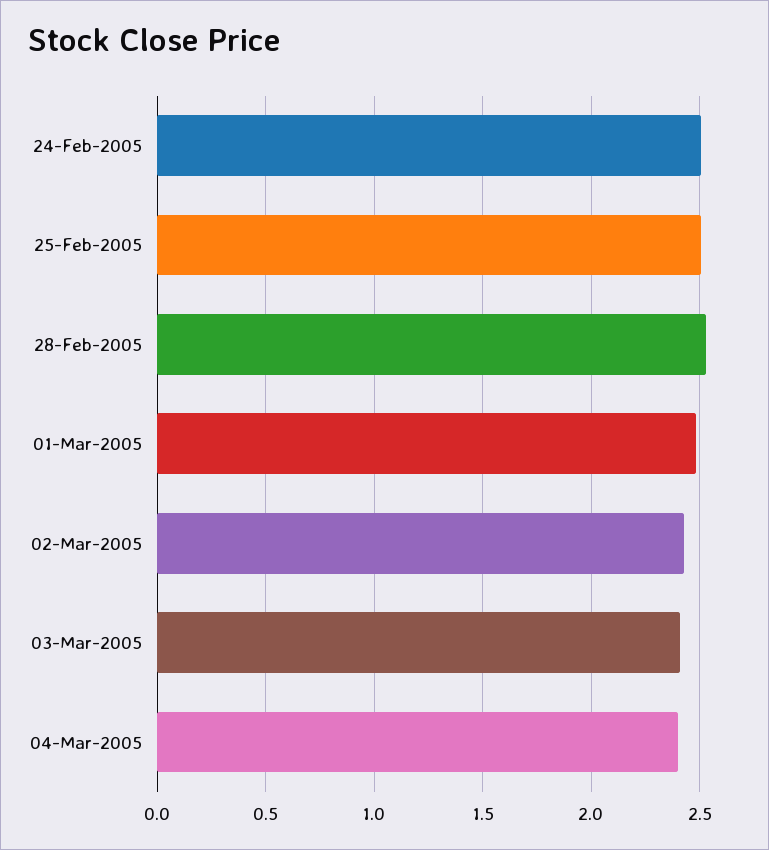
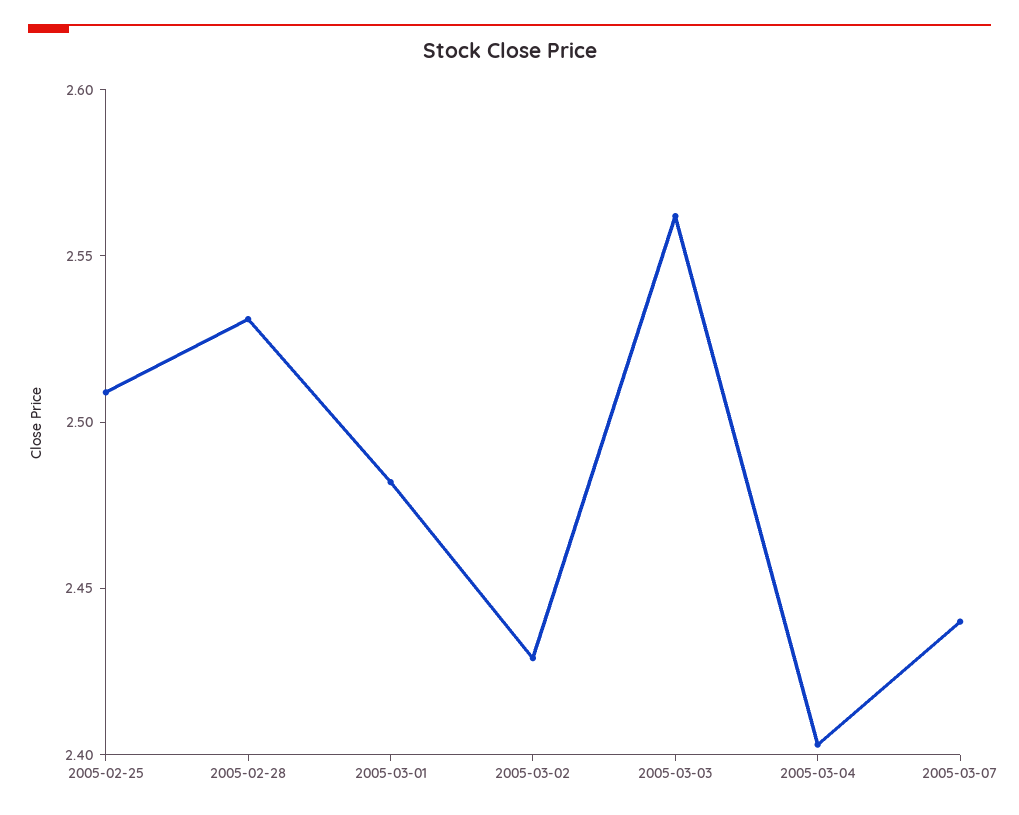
24-Feb-2005: 2.5 -> none
03-Mar-2005: 2.4 -> 2.56
2005-03-07: none -> 2.44

